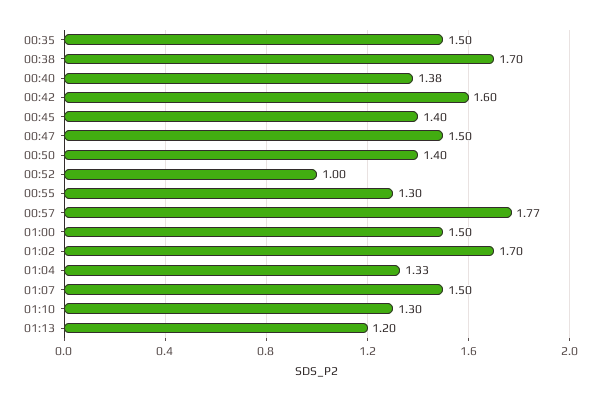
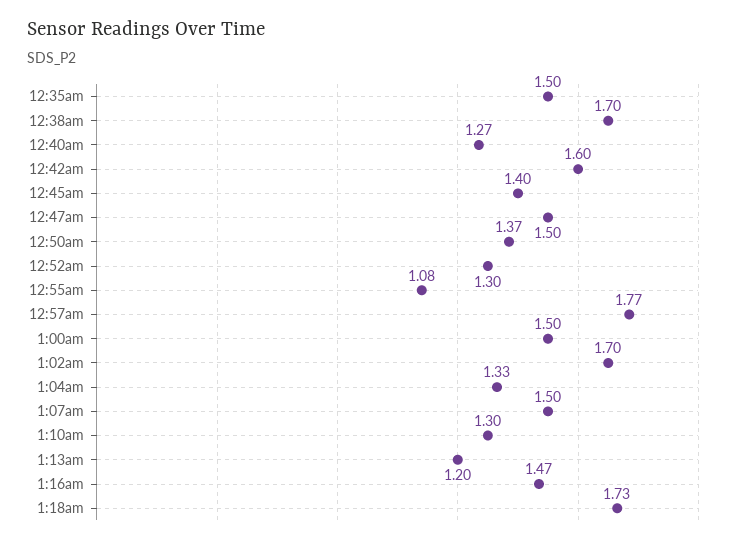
00:40: 1.38 -> 1.27
00:50: 1.4 -> 1.37
00:52: 1 -> 1.3
00:55: 1.3 -> 1.08
1:16am: none -> 1.47
1:18am: none -> 1.73

